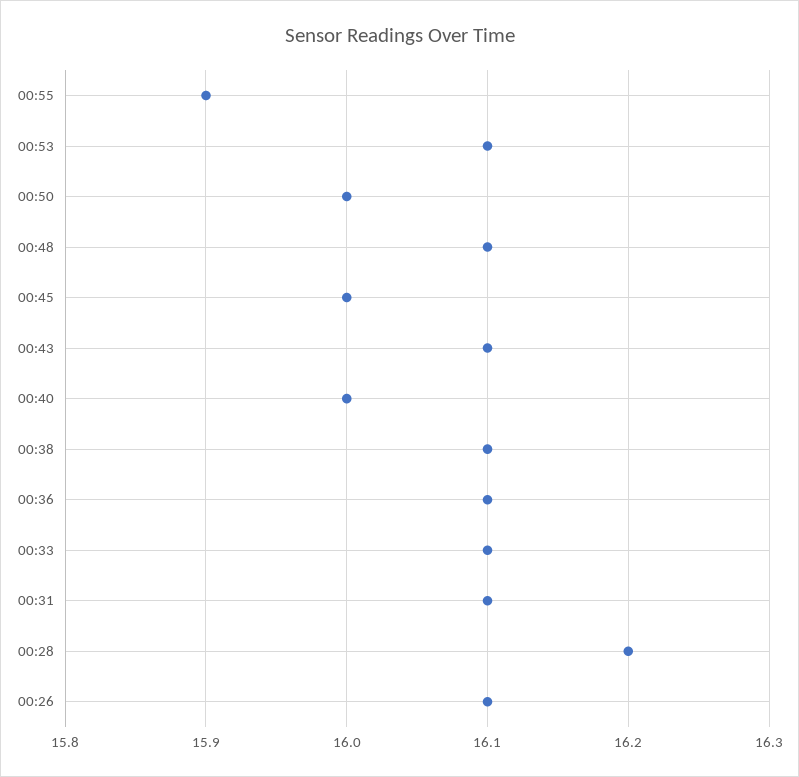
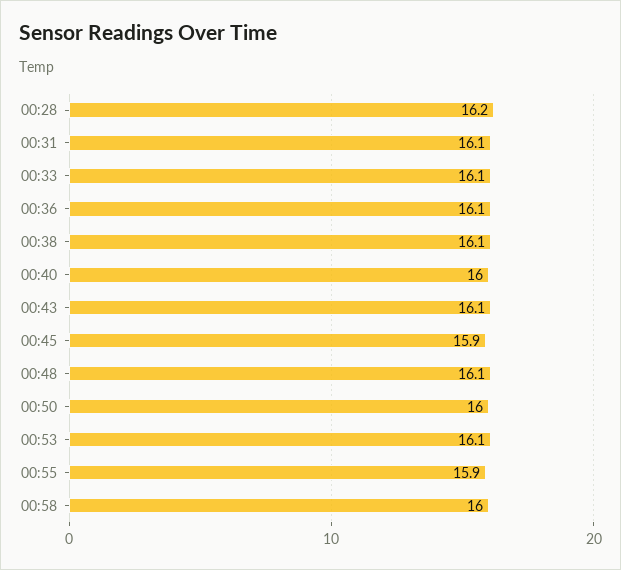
00:45: 16 -> 15.9
00:26: 16.1 -> none
00:58: none -> 16

